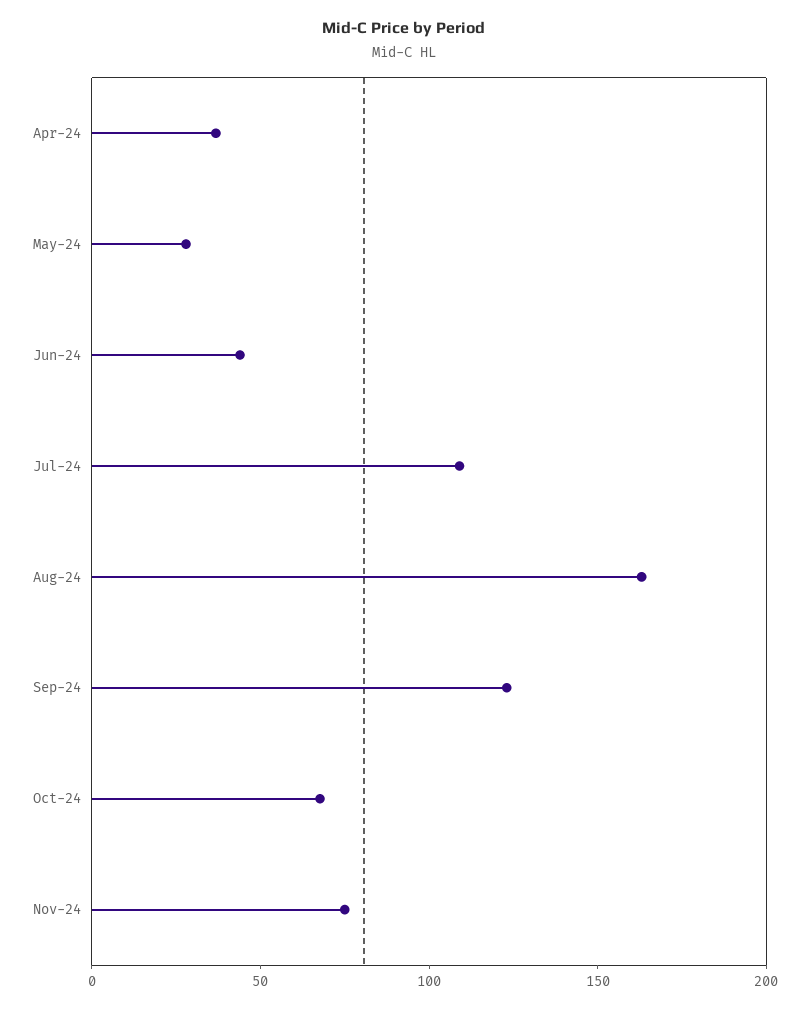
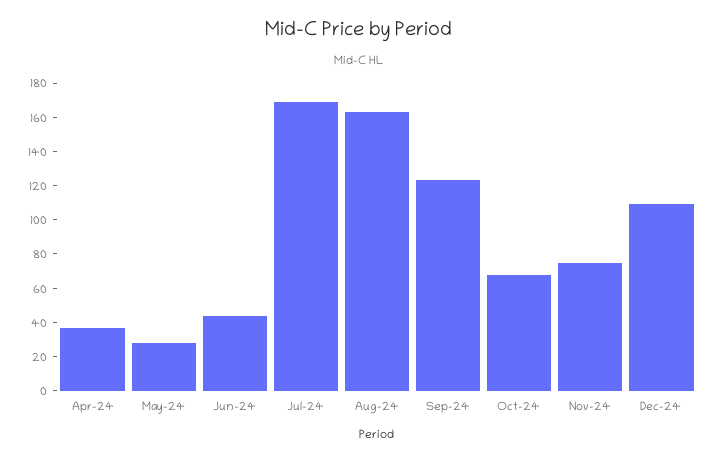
Jul-24: 110 -> 170
Dec-24: none -> 110

